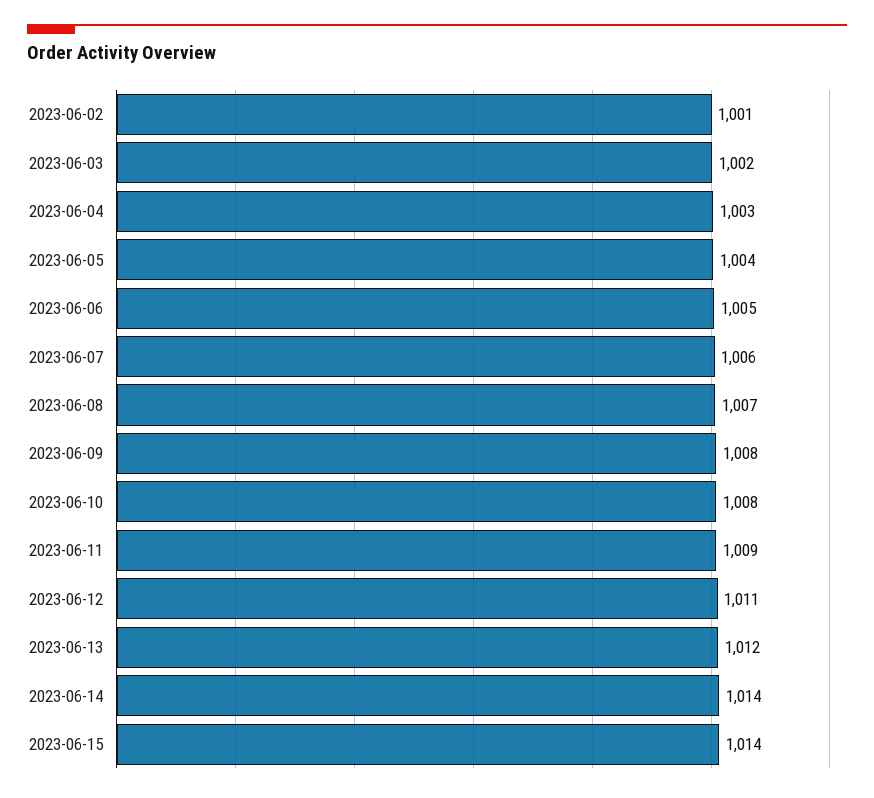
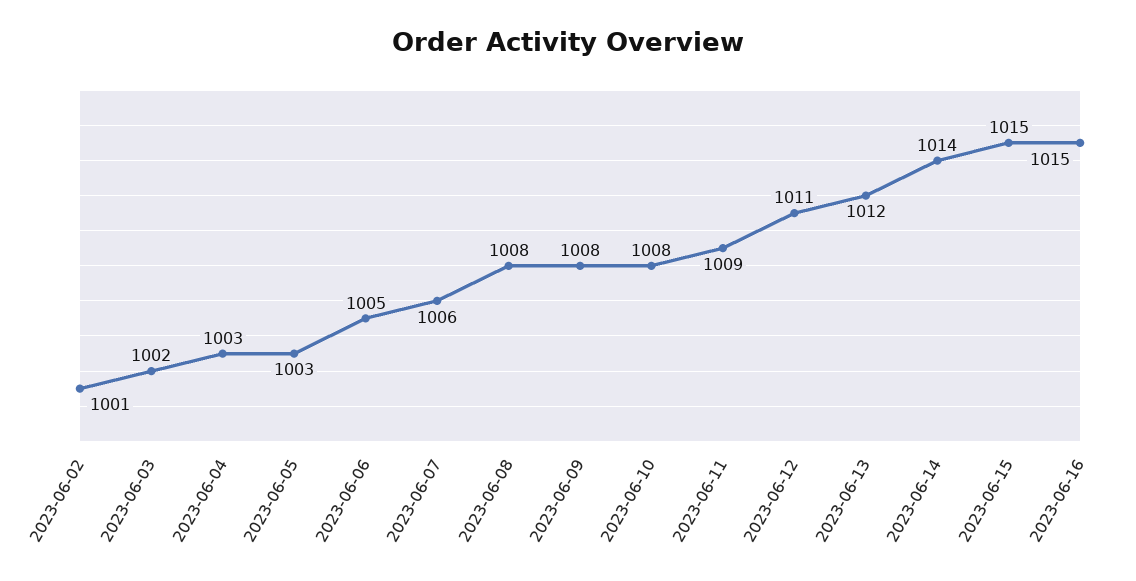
2023-06-05: 1004 -> 1003
2023-06-08: 1007 -> 1008
2023-06-15: 1014 -> 1015
2023-06-16: none -> 1015

